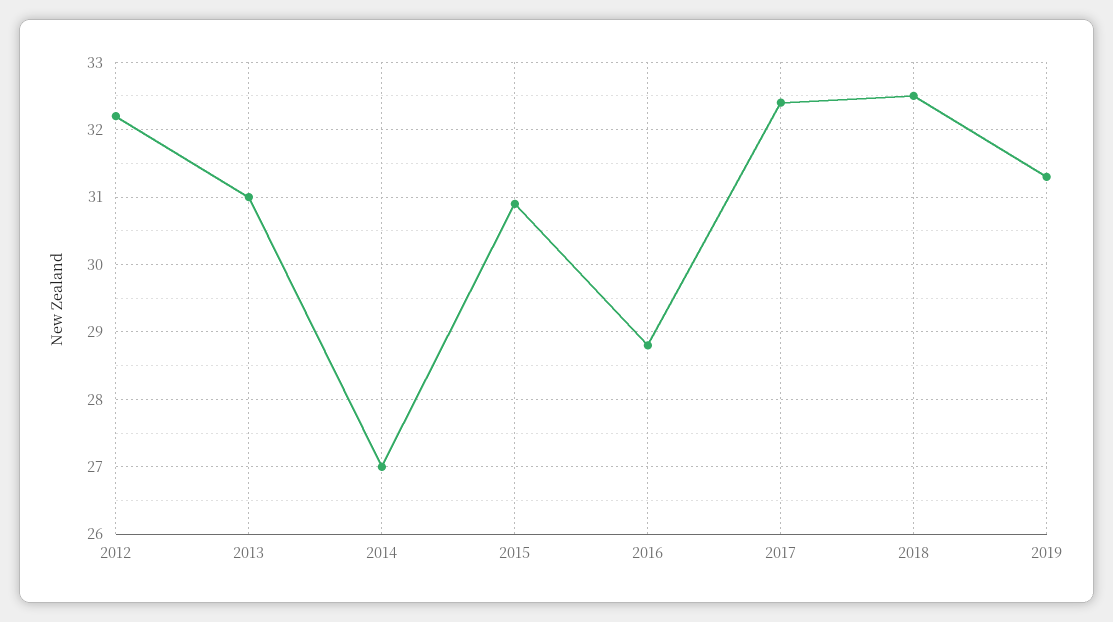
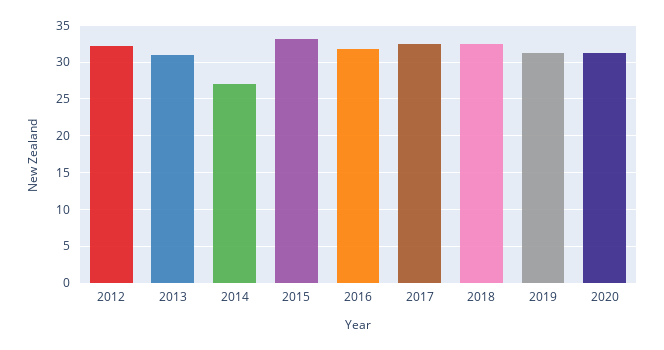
2015: 30.9 -> 33
2016: 28.8 -> 32
2020: none -> 31

